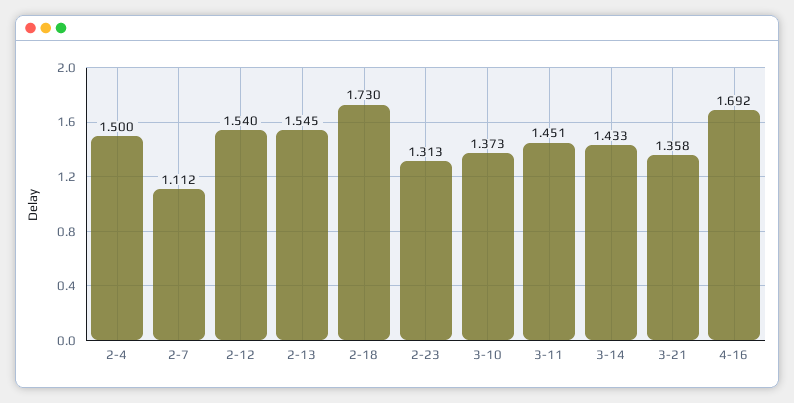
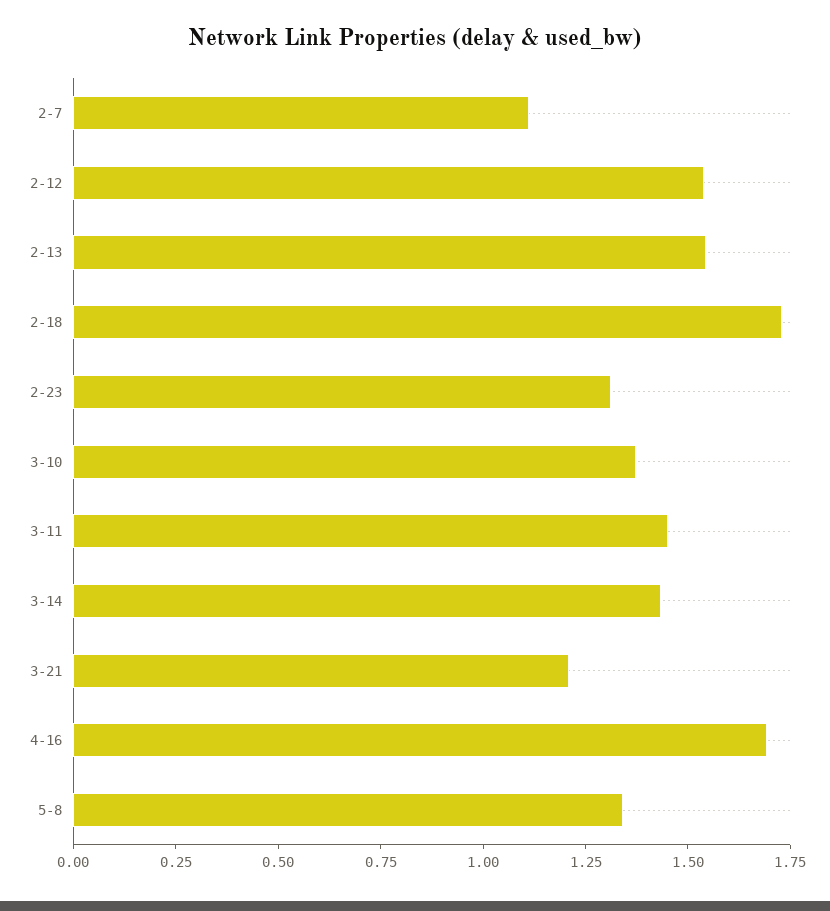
2-4: 1.5 -> none
3-21: 1.358 -> 1.2
5-8: none -> 1.35

